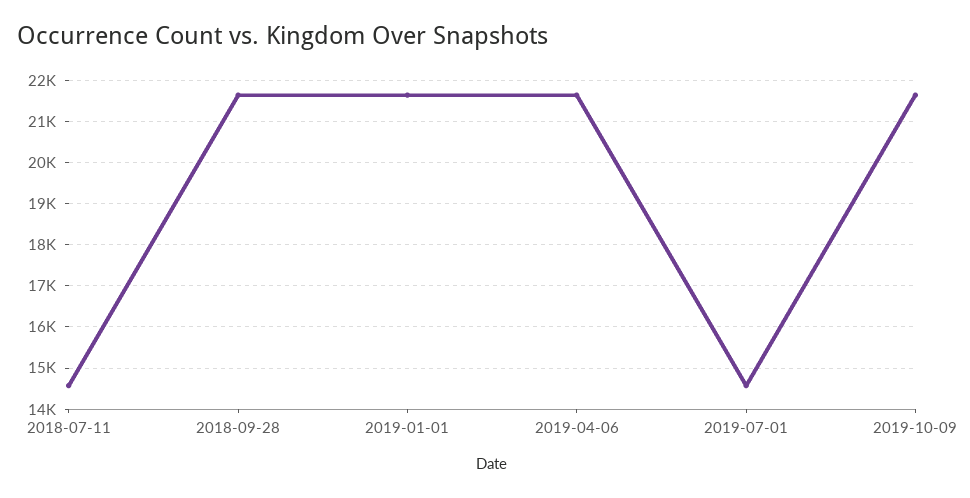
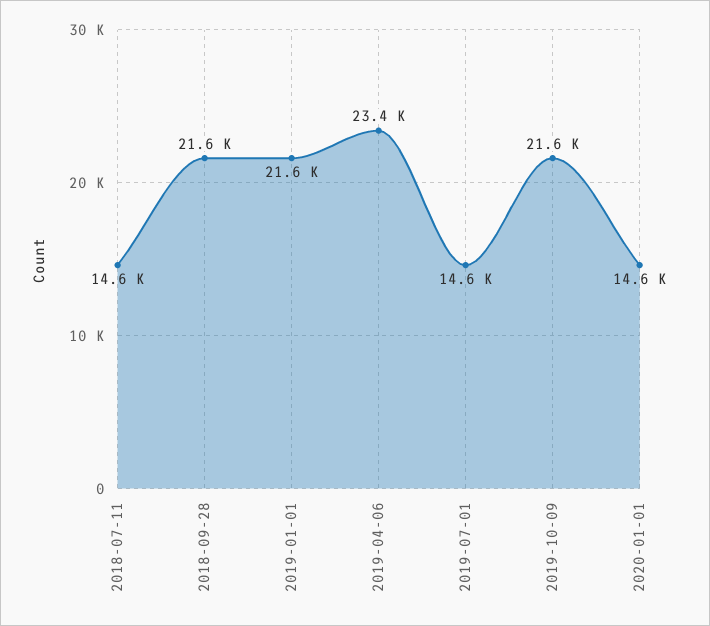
2019-04-06: 21600 -> 23400
2020-01-01: none -> 14600

